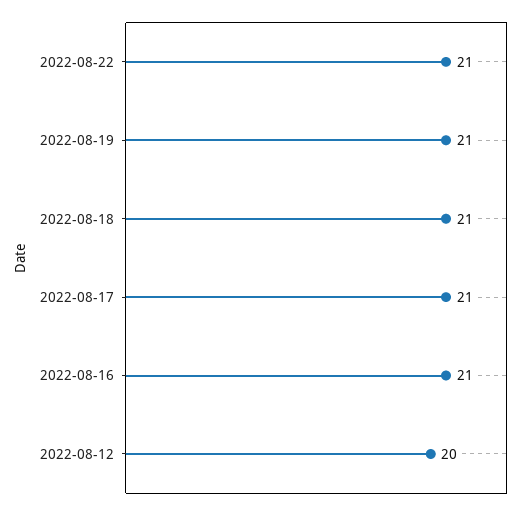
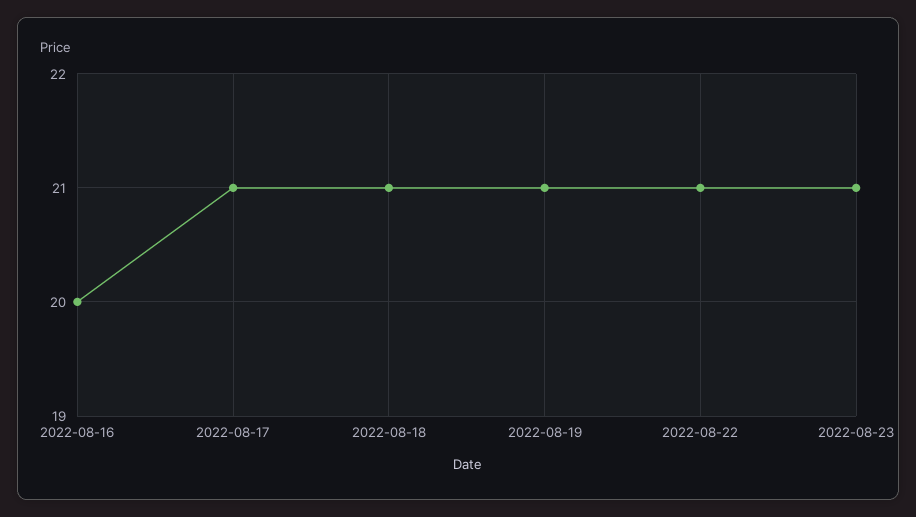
2022-08-16: 21 -> 20
2022-08-12: 20 -> none
2022-08-23: none -> 21

